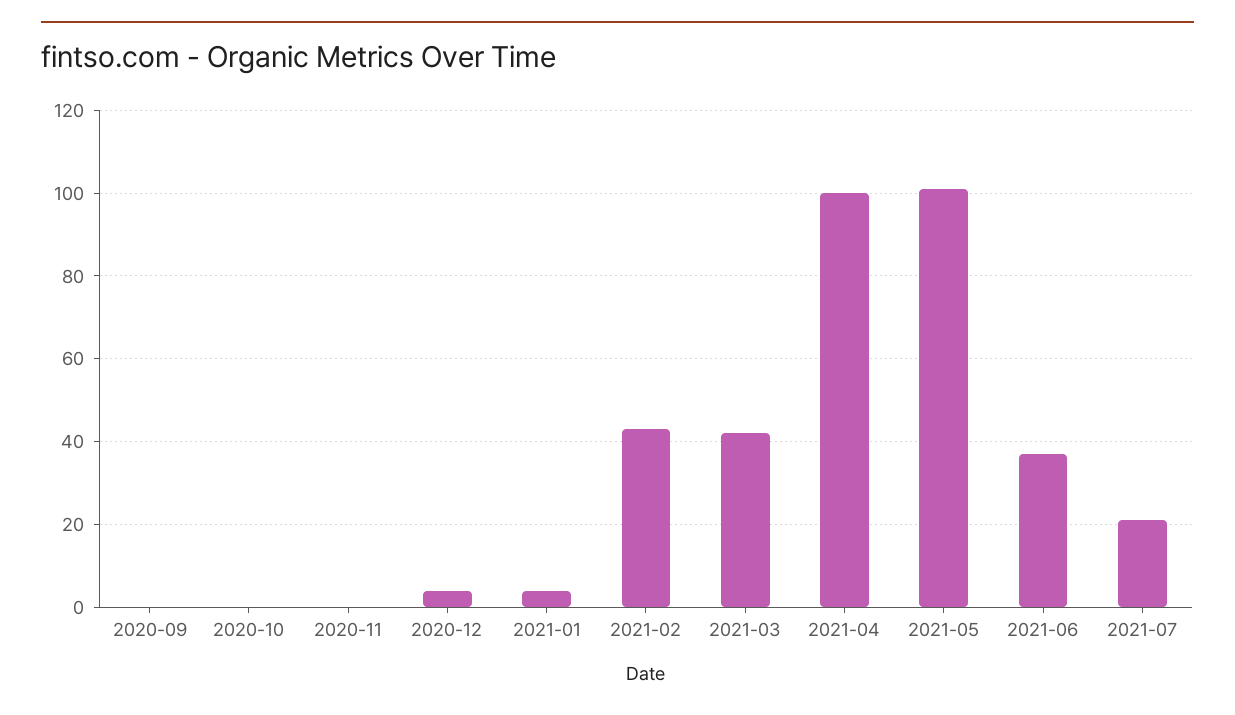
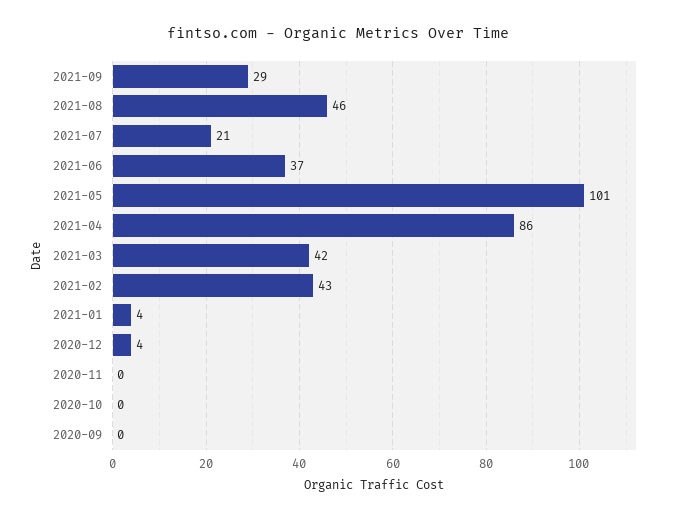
2021-04: 100 -> 86
2021-09: none -> 29
2021-08: none -> 46

